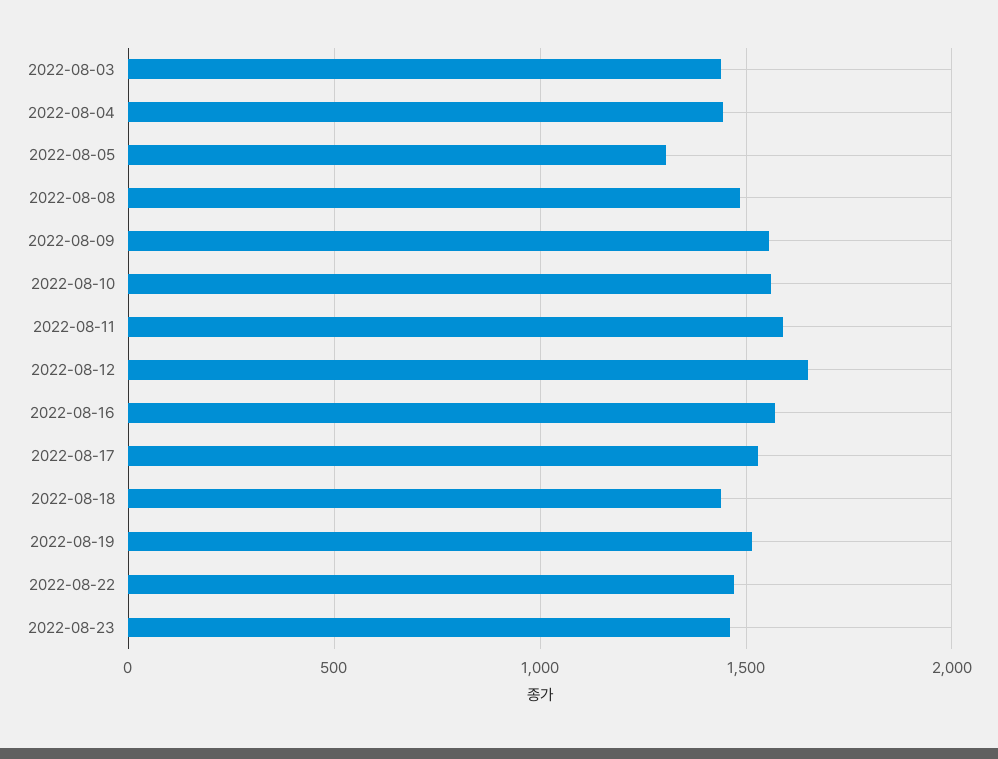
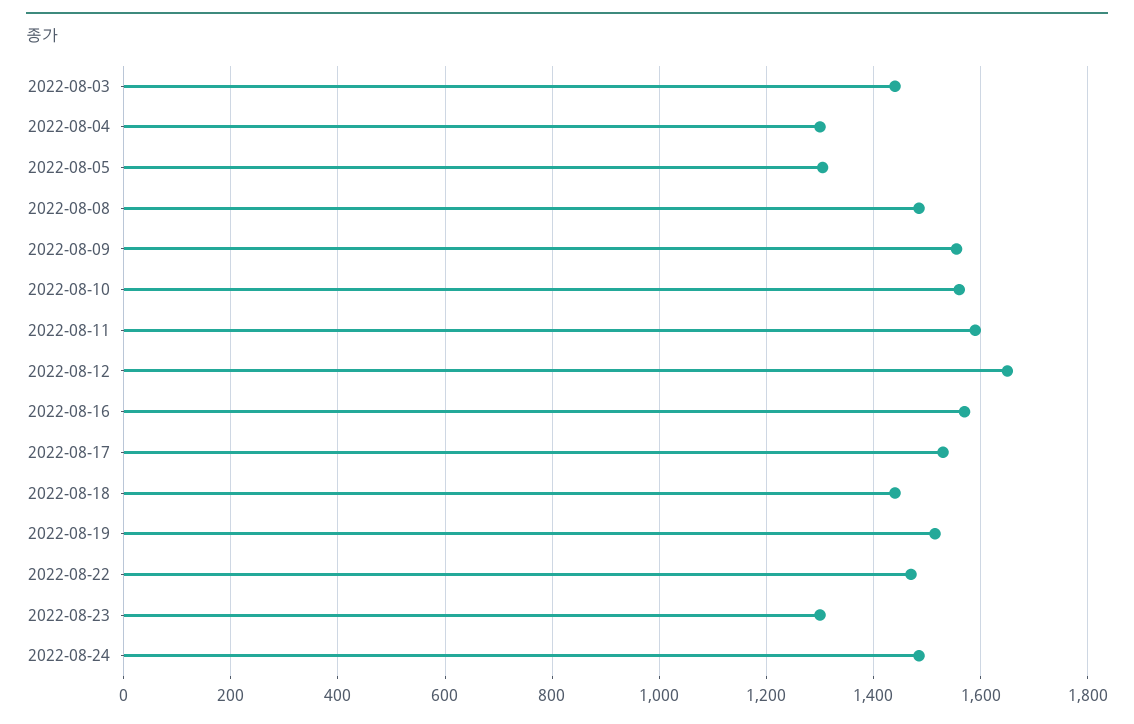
2022-08-04: 1450 -> 1300
2022-08-23: 1450 -> 1300
2022-08-24: none -> 1480

